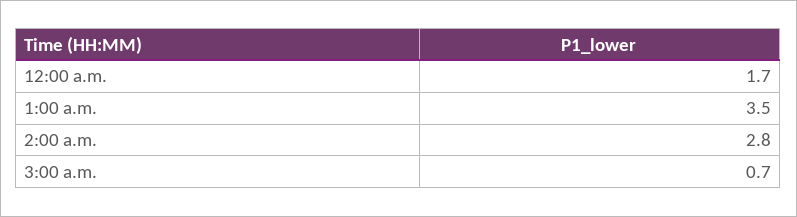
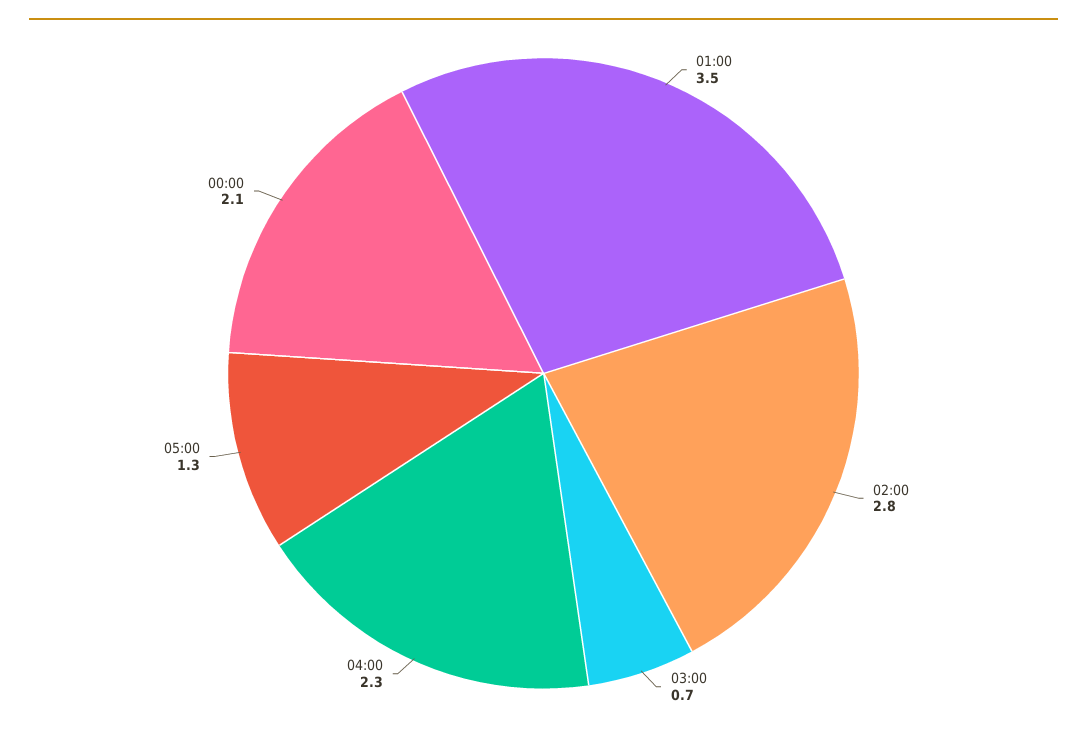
12:00 a.m.: 1.7 -> 2.1
04:00: none -> 2.3
05:00: none -> 1.3

